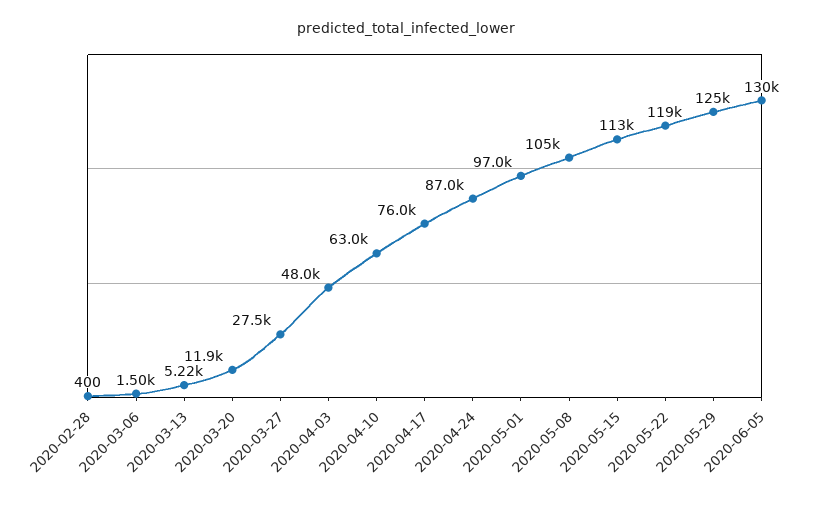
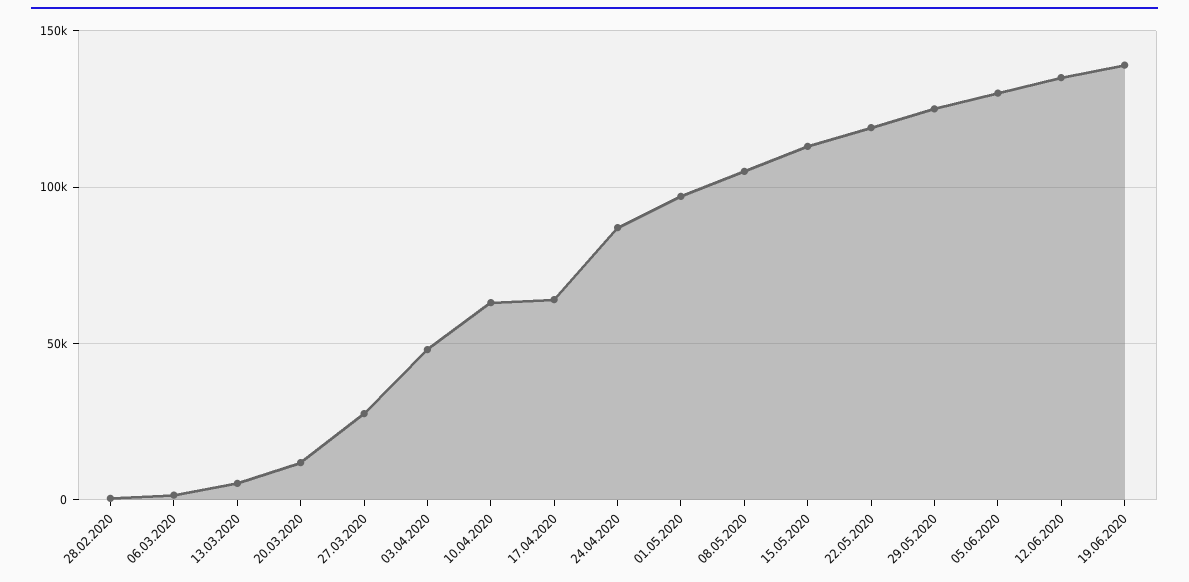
2020-04-17: 76000 -> 65000
12.06.2020: none -> 135000
19.06.2020: none -> 140000

